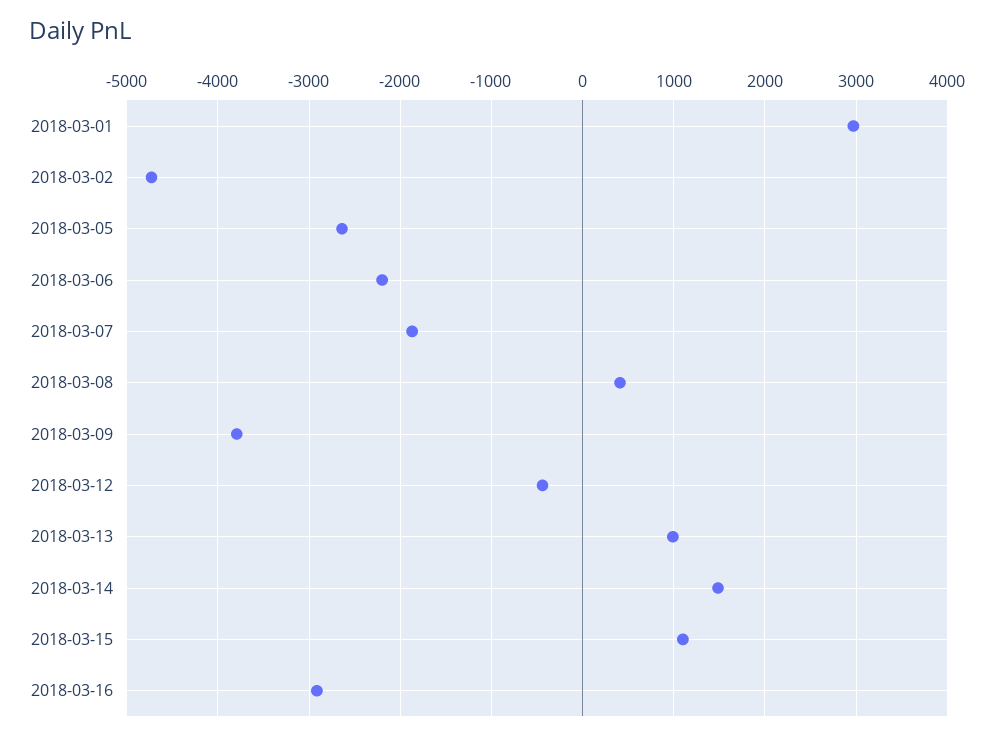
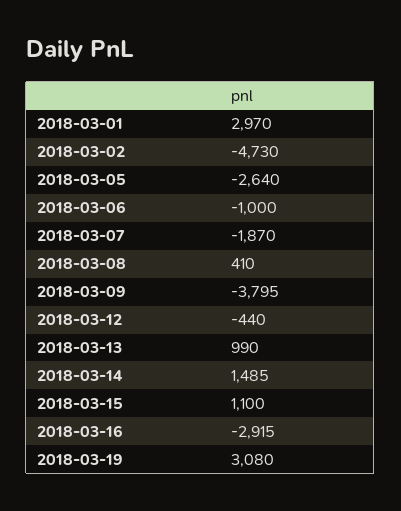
2018-03-06: -2200 -> -1000
2018-03-19: none -> 3080

